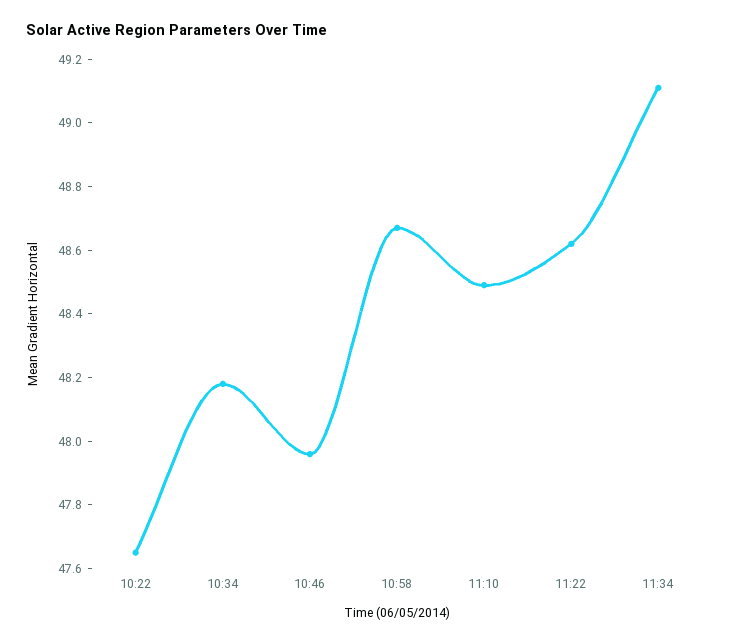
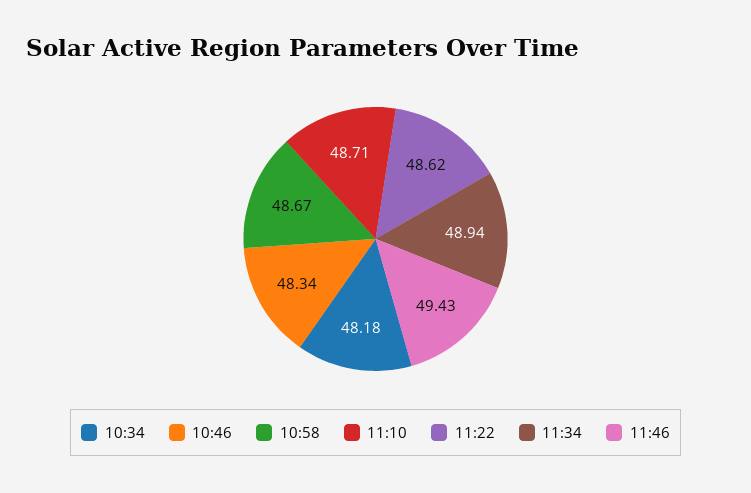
10:22: 47.65 -> none
10:46: 47.95 -> 48.34
11:10: 48.5 -> 48.71
11:34: 49.1 -> 48.94
11:46: none -> 49.43

